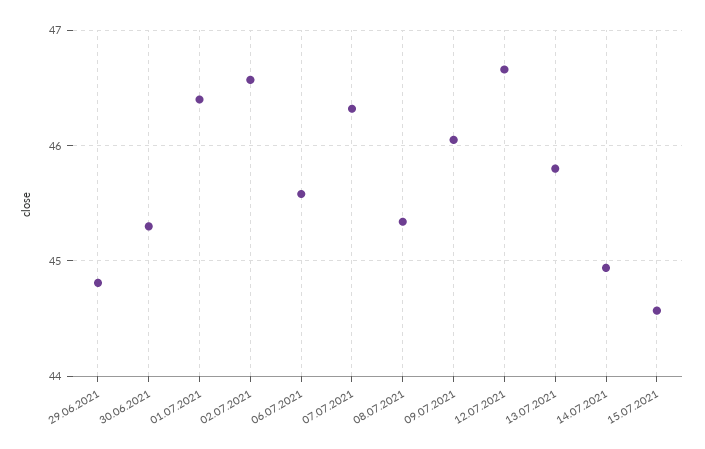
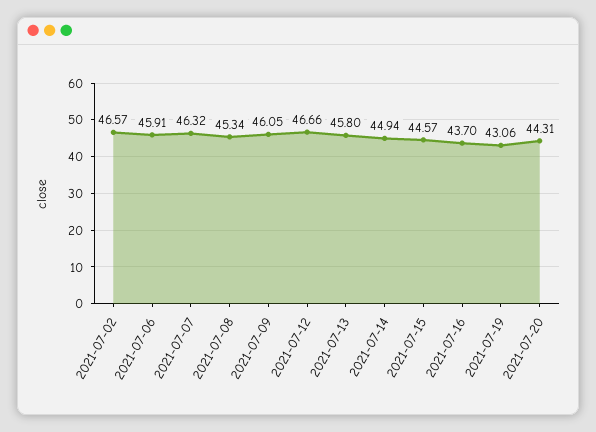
29.06.2021: 44.8 -> none
30.06.2021: 45.3 -> none
01.07.2021: 46.4 -> none
06.07.2021: 45.6 -> 45.91
2021-07-16: none -> 43.7
2021-07-19: none -> 43.06
2021-07-20: none -> 44.31

